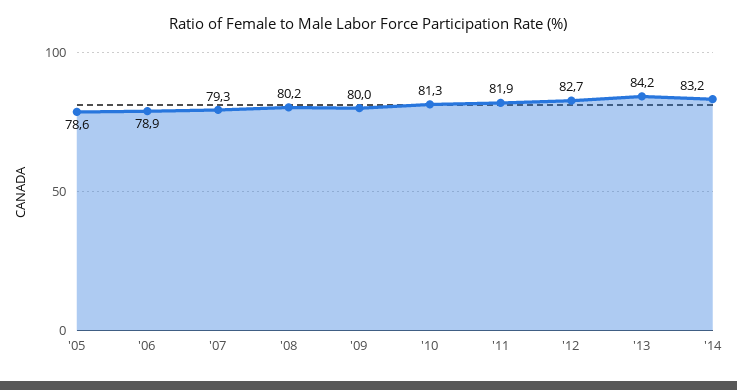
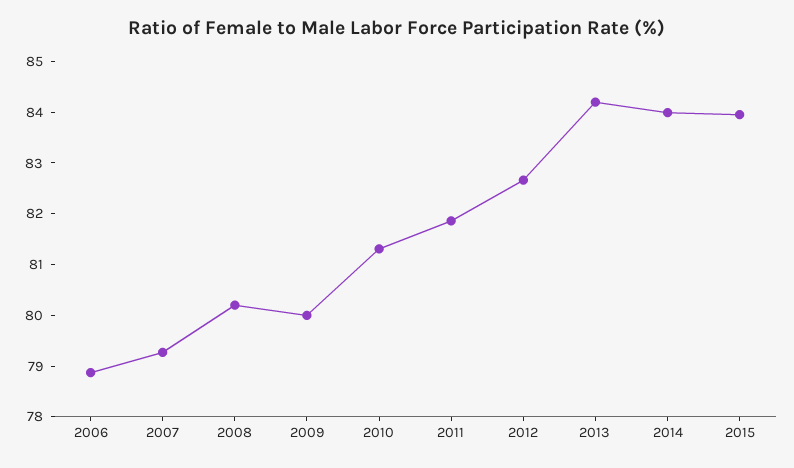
'05: 78.6 -> none
'14: 83.2 -> 84
2015: none -> 84

